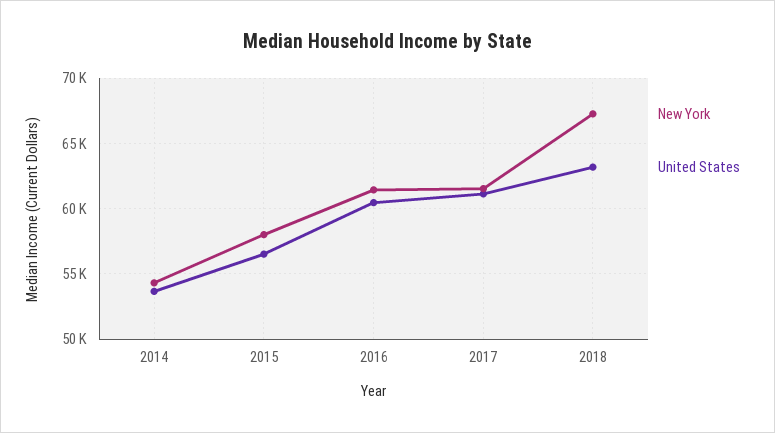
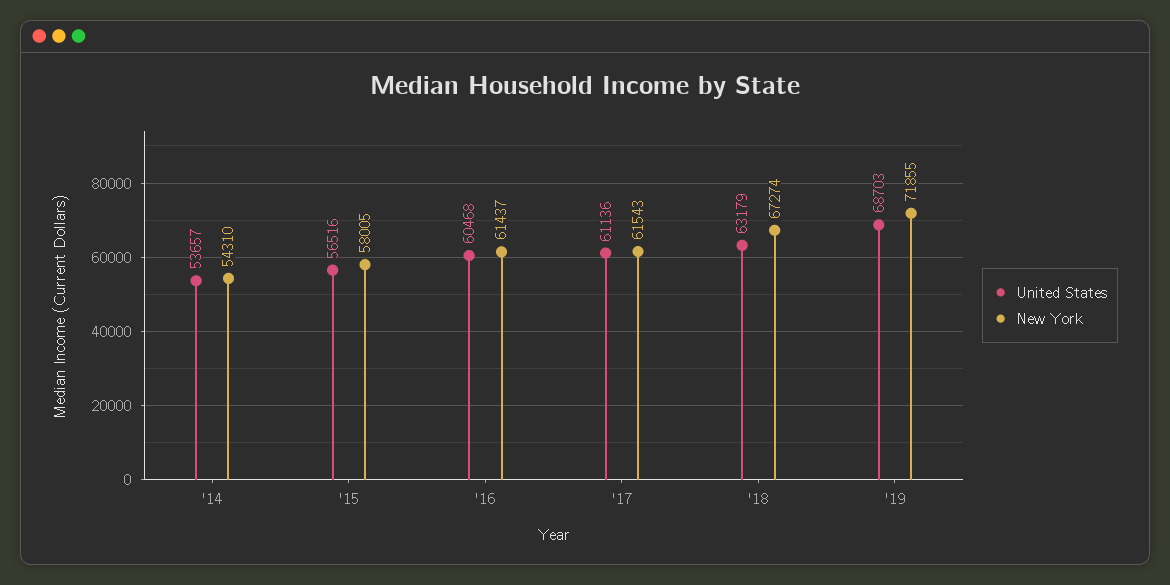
United States, '19: none -> 68703
New York, '19: none -> 71855

